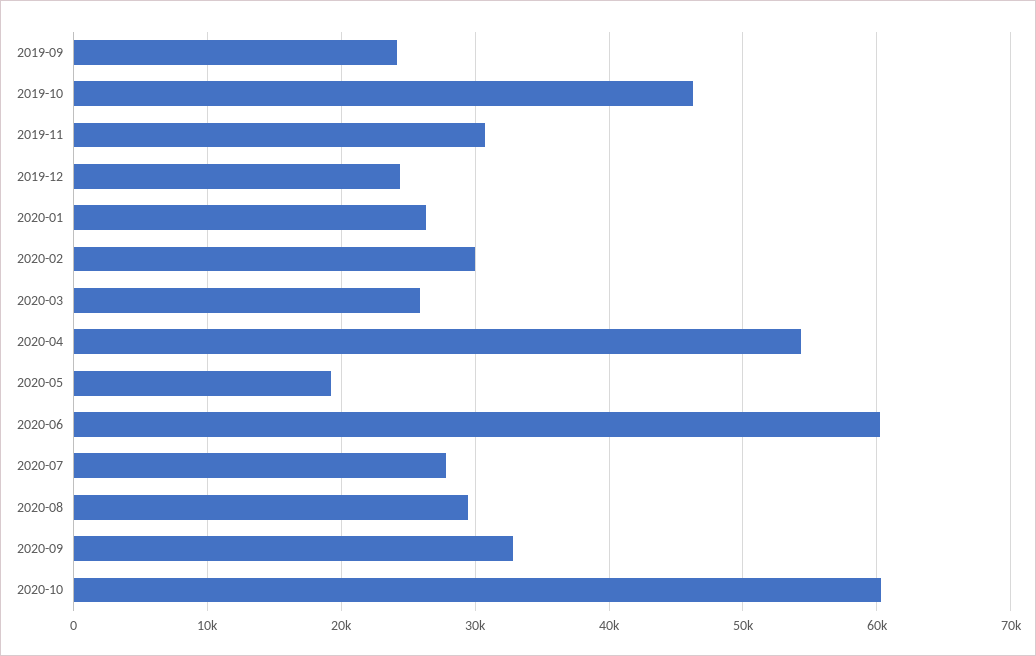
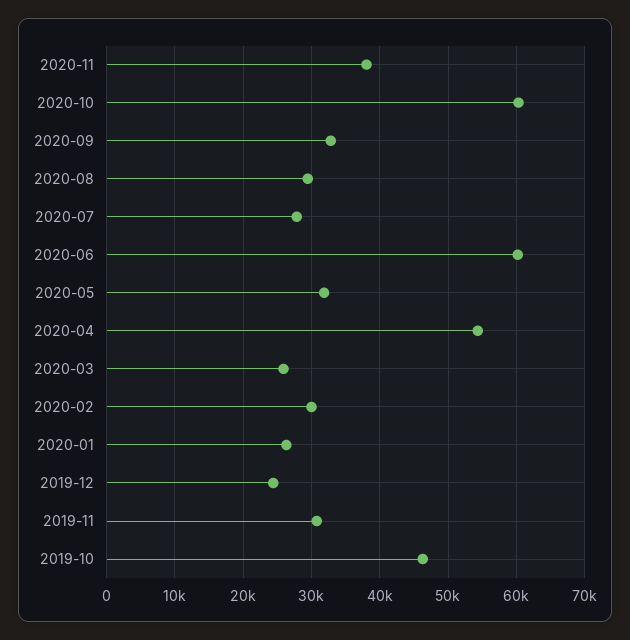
2019-09: 24000 -> none
2020-05: 19000 -> 32000
2020-11: none -> 38000

